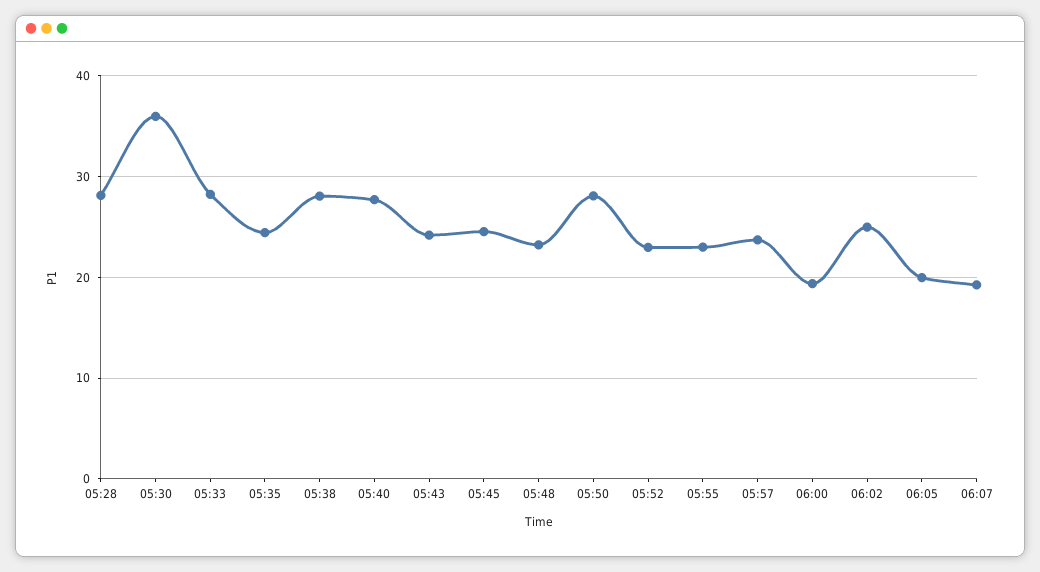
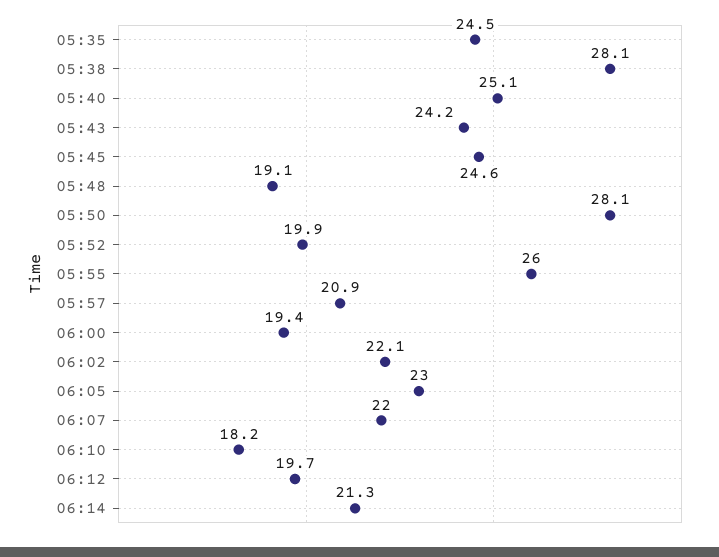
05:28: 28 -> none
05:30: 36 -> none
05:33: 28 -> none
05:40: 28 -> 25.1
05:48: 23 -> 19.1
05:52: 23 -> 19.9
05:55: 23 -> 26
05:57: 24 -> 20.9
06:02: 25 -> 22.1
06:05: 20 -> 23
06:07: 19 -> 22
06:10: none -> 18.2
06:12: none -> 19.7
06:14: none -> 21.3

